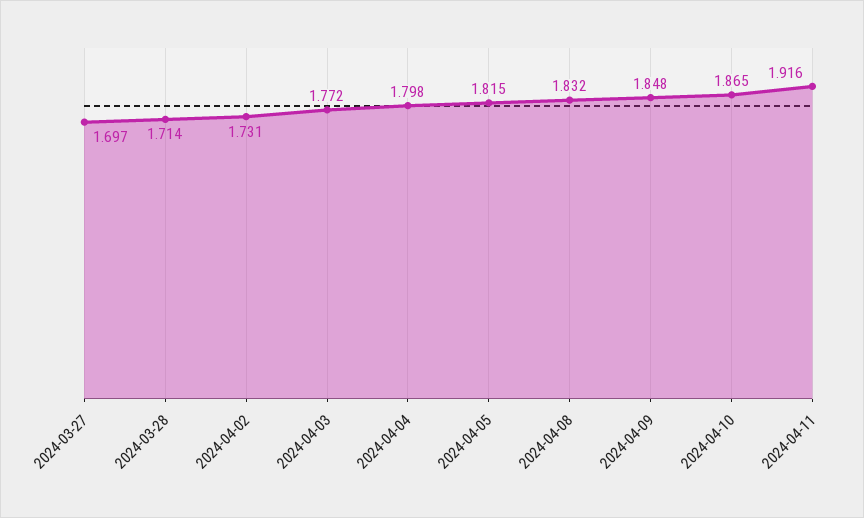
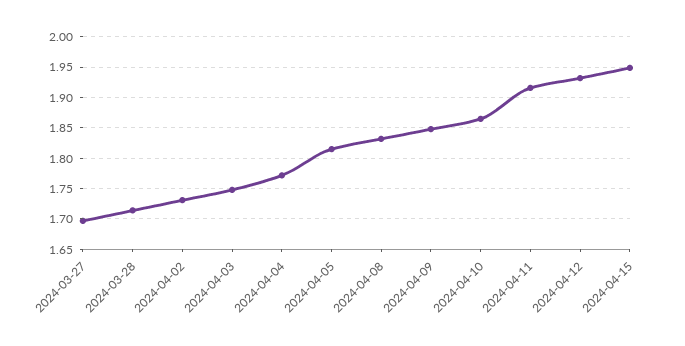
2024-04-03: 1.772 -> 1.75
2024-04-04: 1.798 -> 1.77
2024-04-12: none -> 1.93
2024-04-15: none -> 1.95

